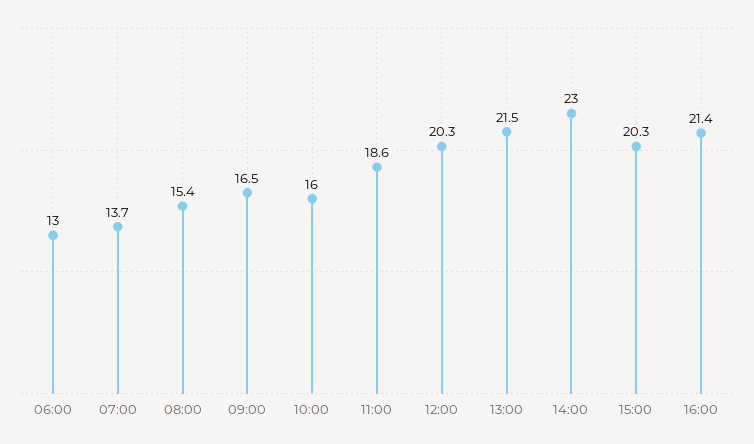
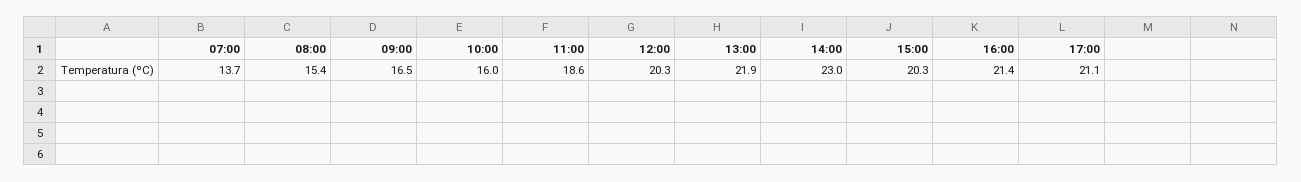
06:00: 13 -> none
13:00: 21.5 -> 21.9
17:00: none -> 21.1

